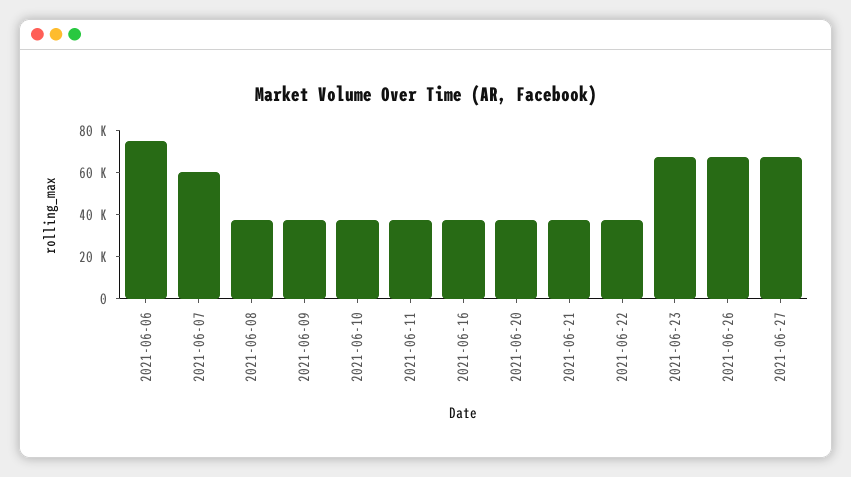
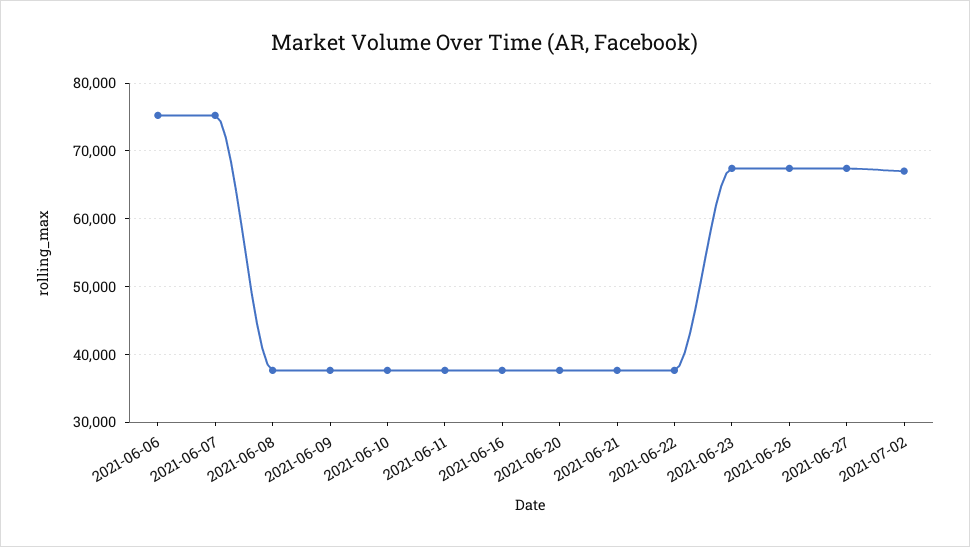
2021-06-07: 60000 -> 75000
2021-07-02: none -> 67000

